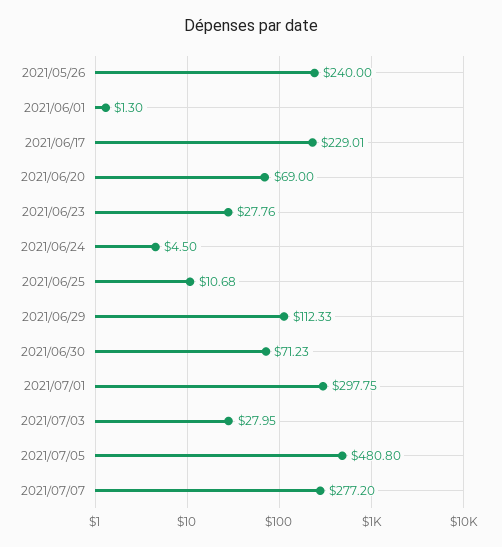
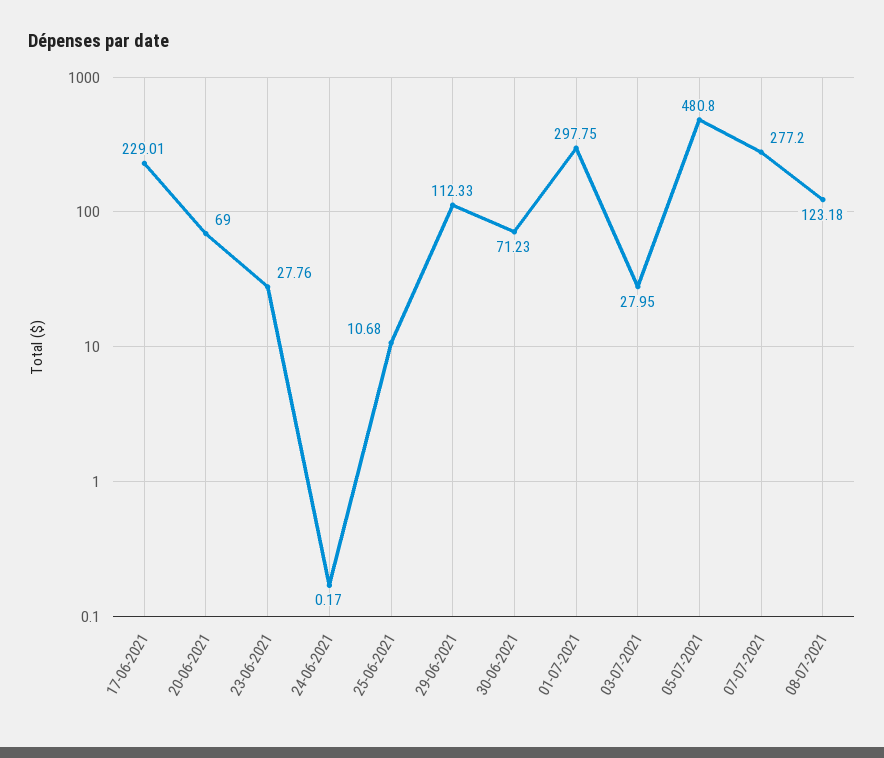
2021/05/26: 240 -> none
2021/06/01: 1.3 -> none
2021/06/24: 4.5 -> 0.17
08-07-2021: none -> 123.18

